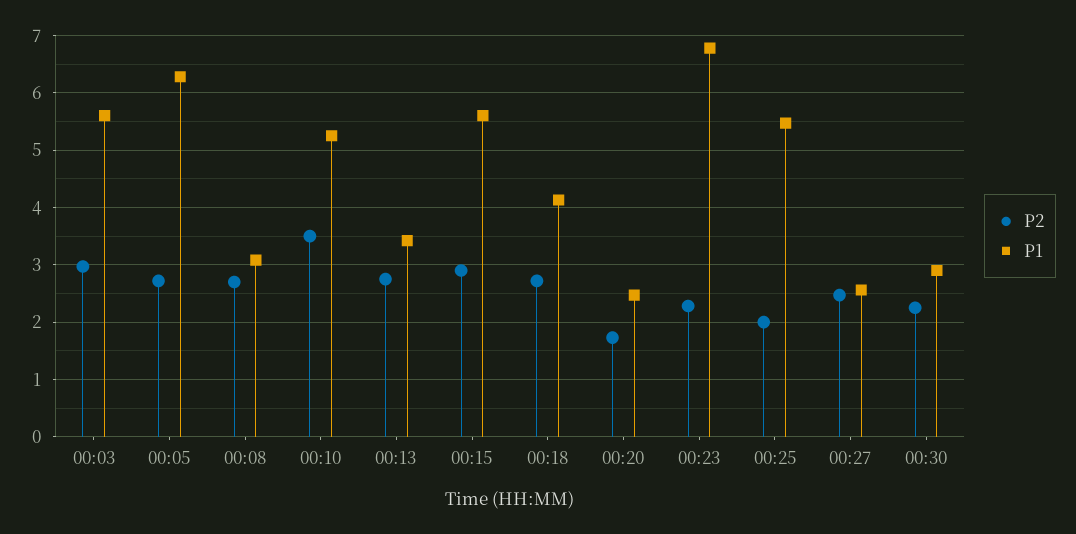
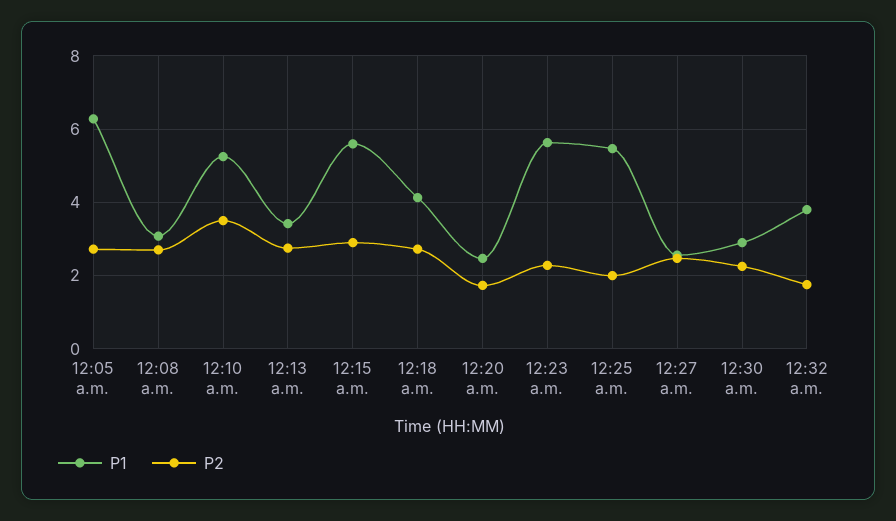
P2, 00:03: 3 -> none
P1, 00:03: 5.6 -> none
P1, 00:23: 6.8 -> 5.6
P1, 12:32 a.m.: none -> 3.8
P2, 12:32 a.m.: none -> 1.8

